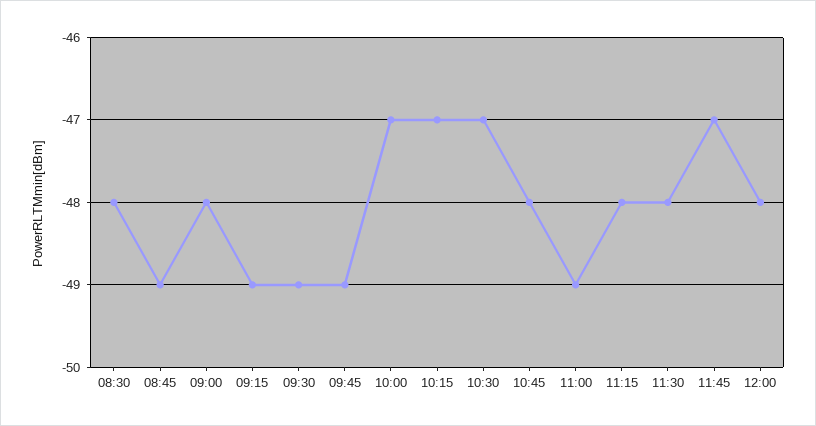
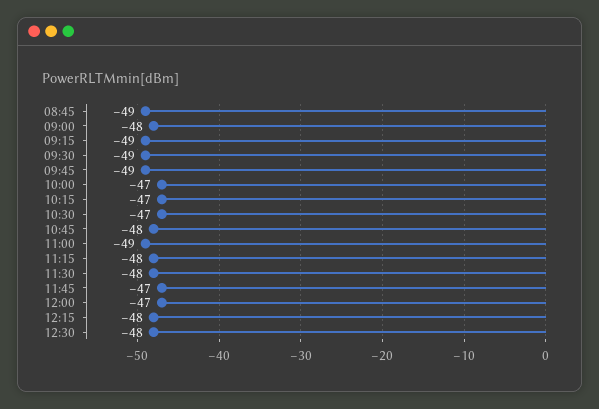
08:30: -48 -> none
12:00: -48 -> -47
12:15: none -> -48
12:30: none -> -48

